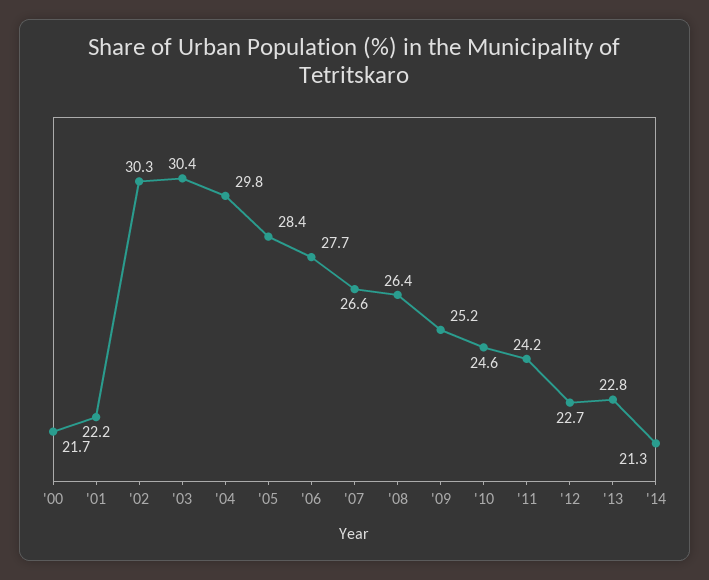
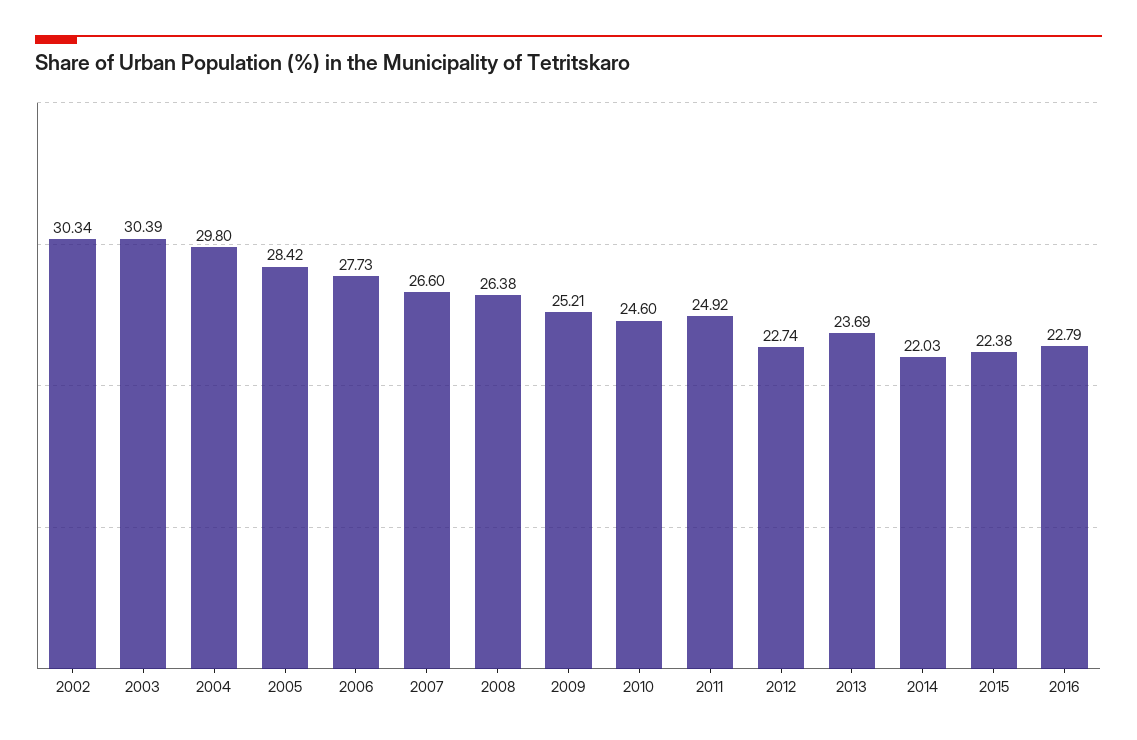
'00: 21.7 -> none
'01: 22.2 -> none
'11: 24.2 -> 24.92
'13: 22.8 -> 23.69
'14: 21.3 -> 22.03
2015: none -> 22.38
2016: none -> 22.79

